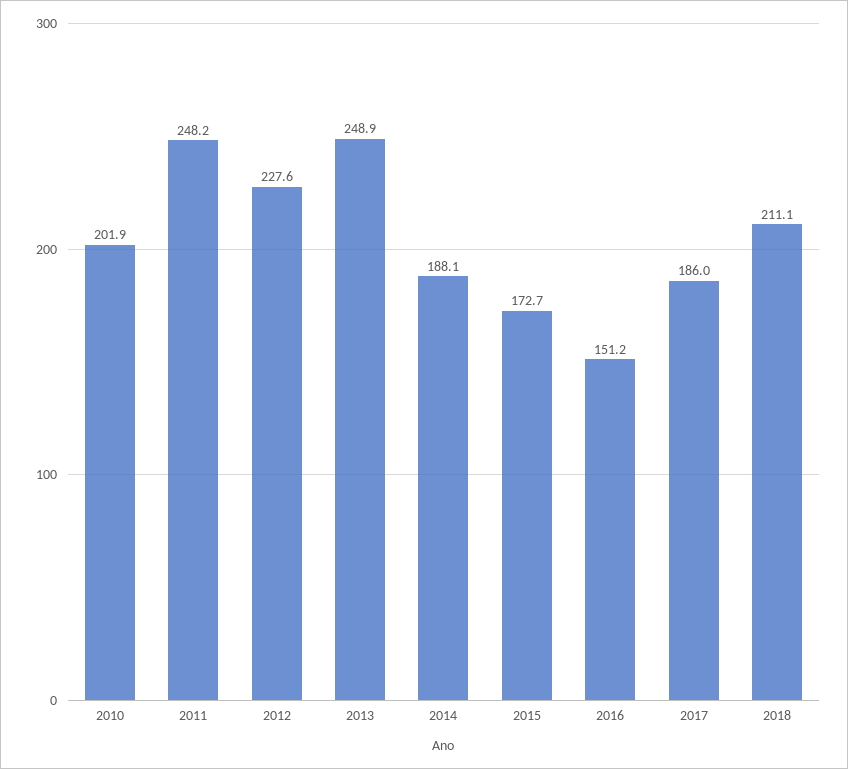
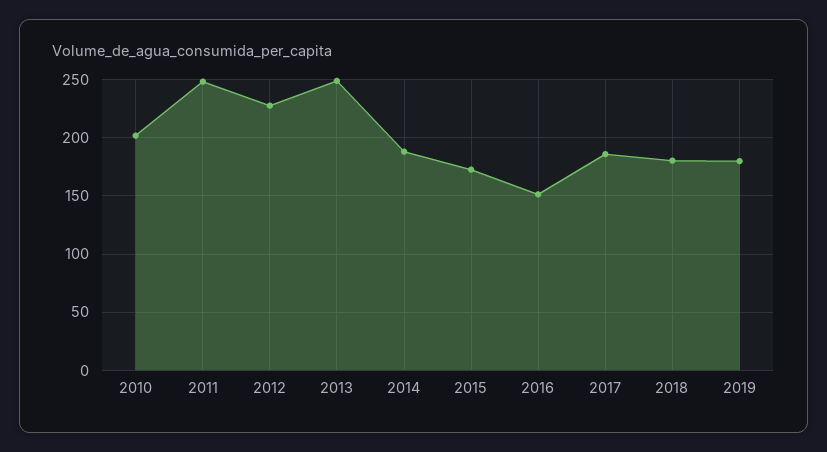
2018: 211.1 -> 180
2019: none -> 180

